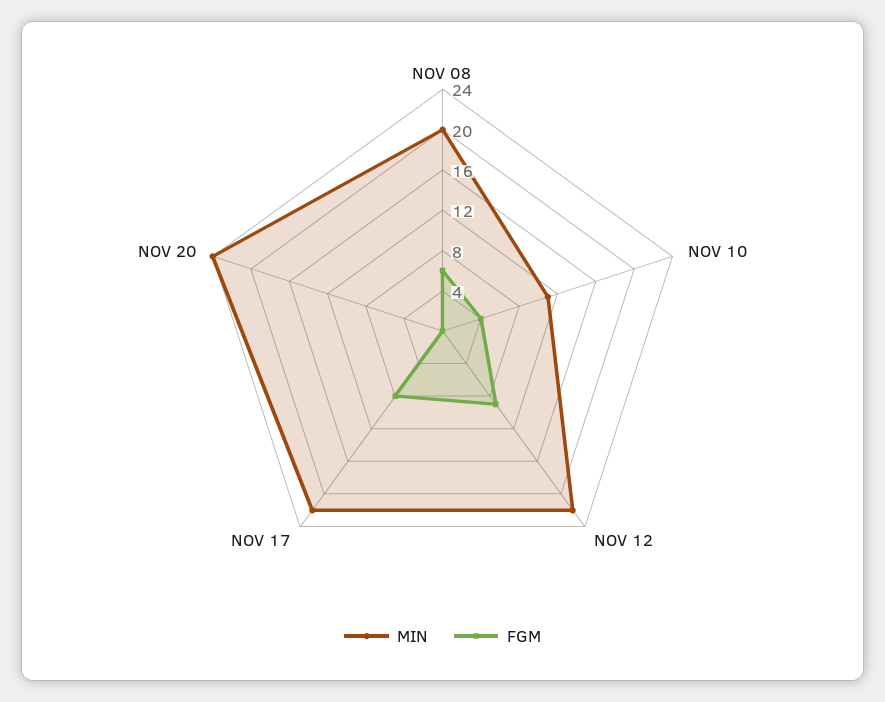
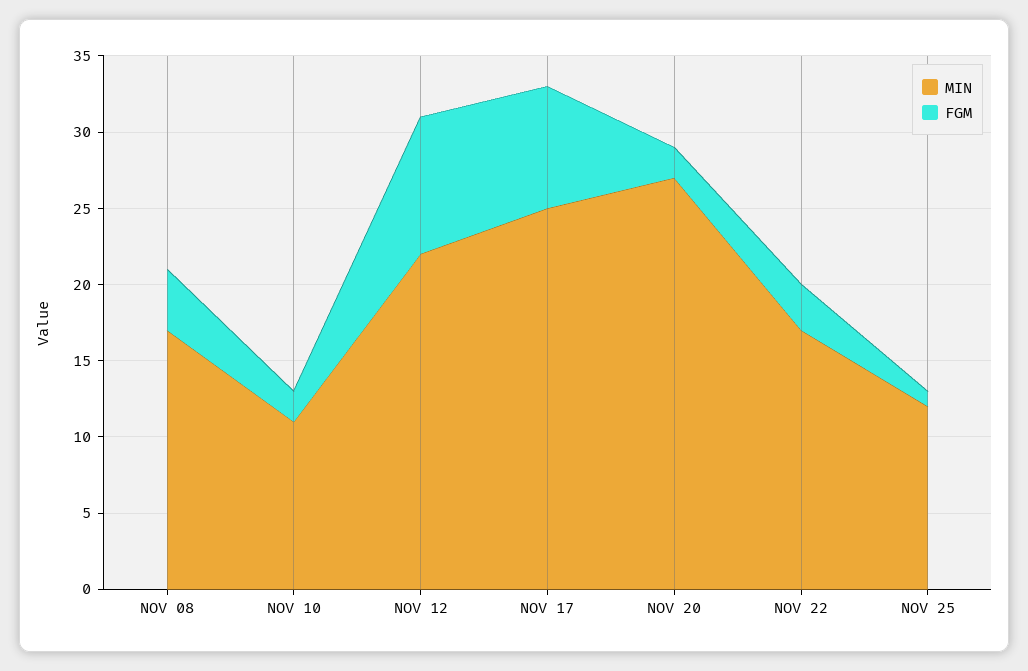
MIN, NOV 08: 20 -> 17
FGM, NOV 08: 6 -> 4
FGM, NOV 10: 4 -> 2
MIN, NOV 17: 22 -> 25
MIN, NOV 20: 24 -> 27
FGM, NOV 20: 0 -> 2
MIN, NOV 22: none -> 17
FGM, NOV 22: none -> 3
MIN, NOV 25: none -> 12
FGM, NOV 25: none -> 1

